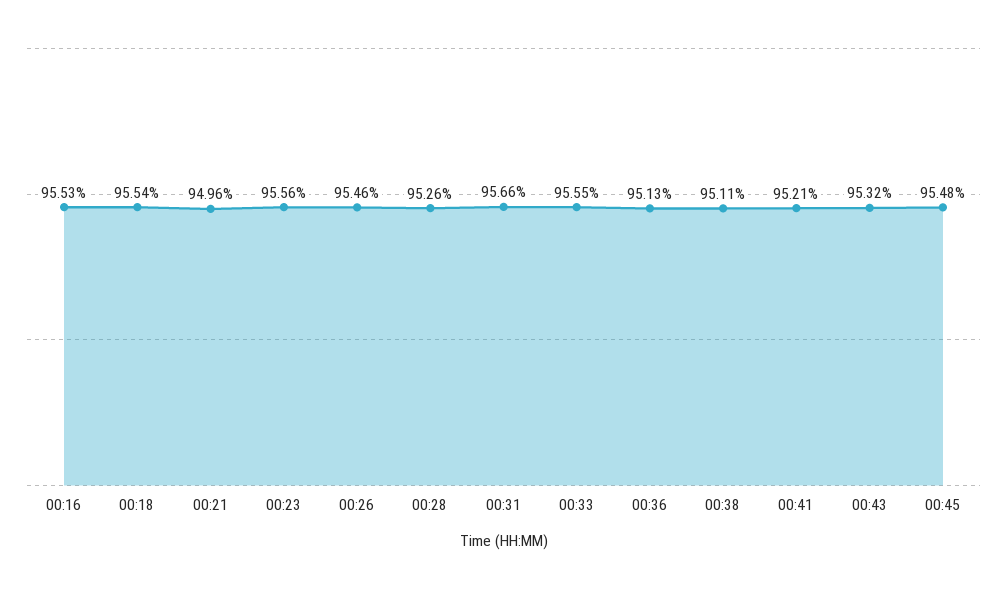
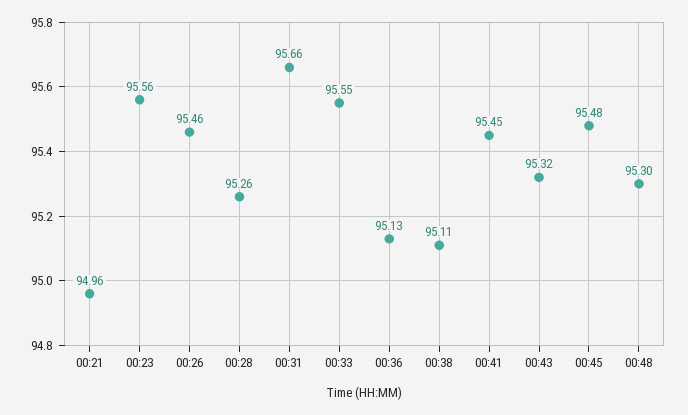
00:16: 95.53 -> none
00:18: 95.54 -> none
00:41: 95.21 -> 95.45
00:48: none -> 95.3

